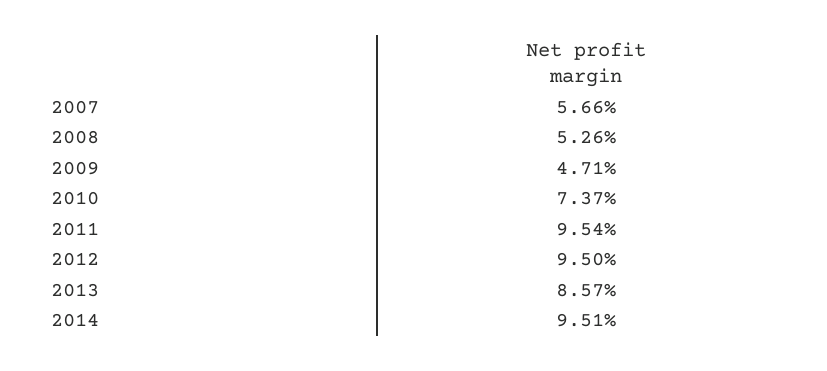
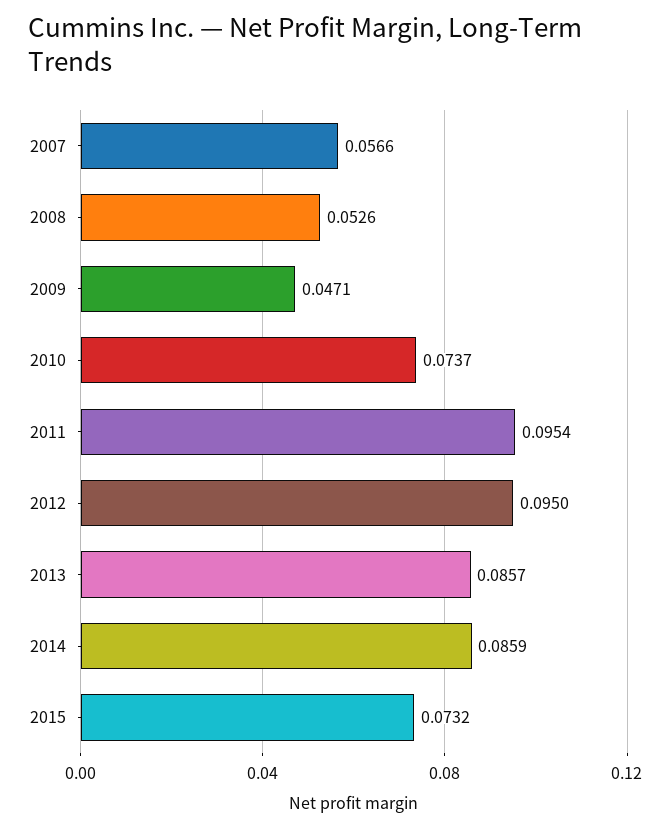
2014: 0.0951 -> 0.0859
2015: none -> 0.0732

